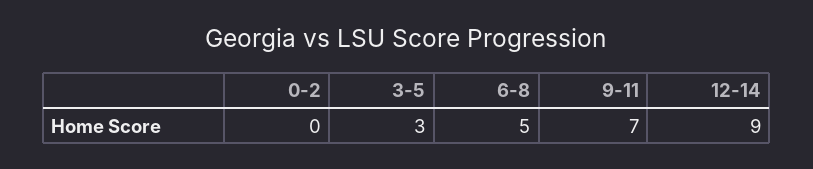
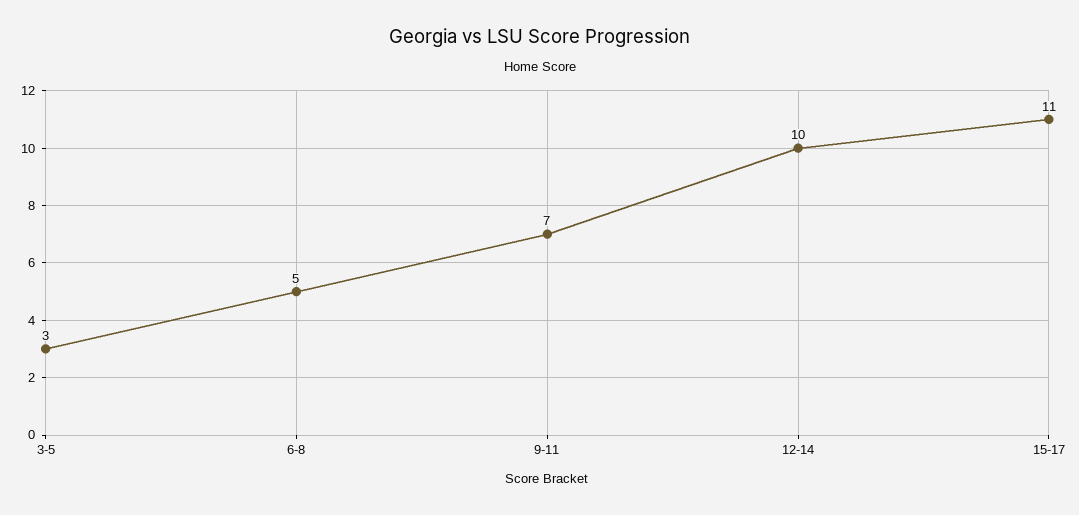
0-2: 0 -> none
12-14: 9 -> 10
15-17: none -> 11

